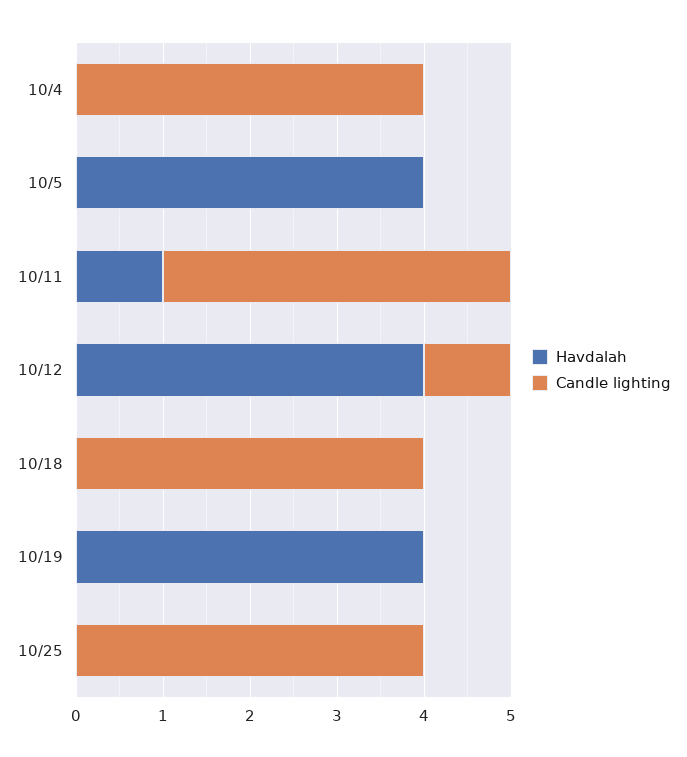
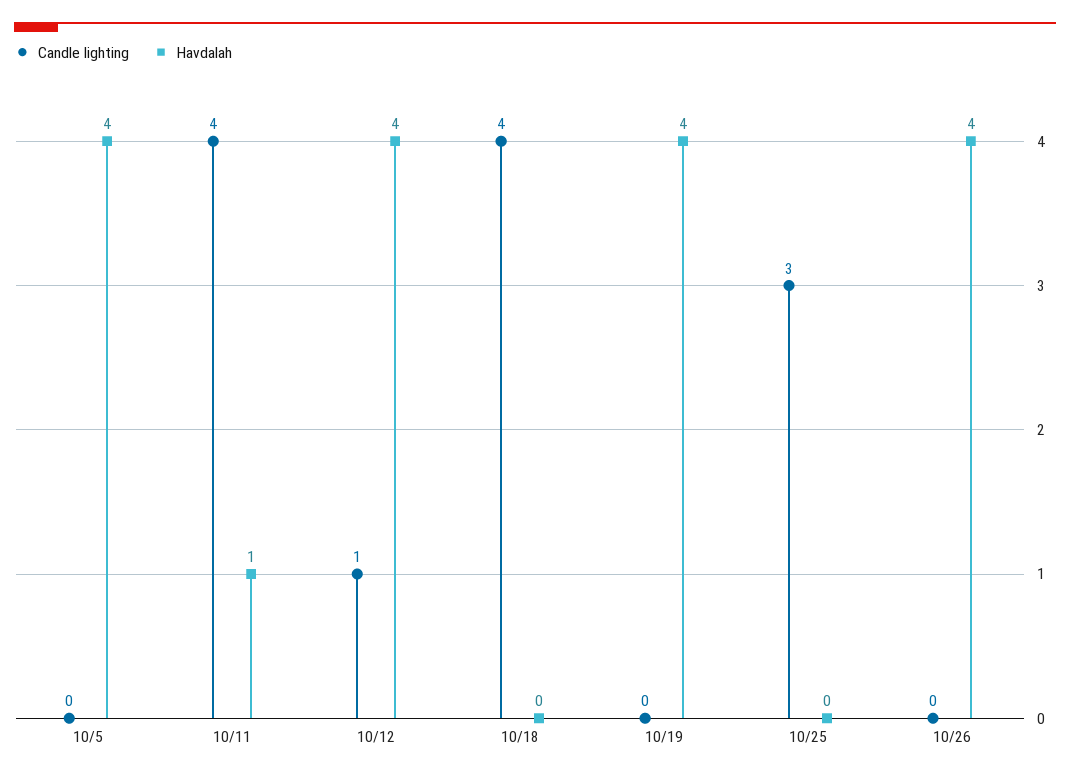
Havdalah, 10/4: 0 -> none
Candle lighting, 10/4: 4 -> none
Candle lighting, 10/25: 4 -> 3
Candle lighting, 10/26: none -> 0
Havdalah, 10/26: none -> 4

